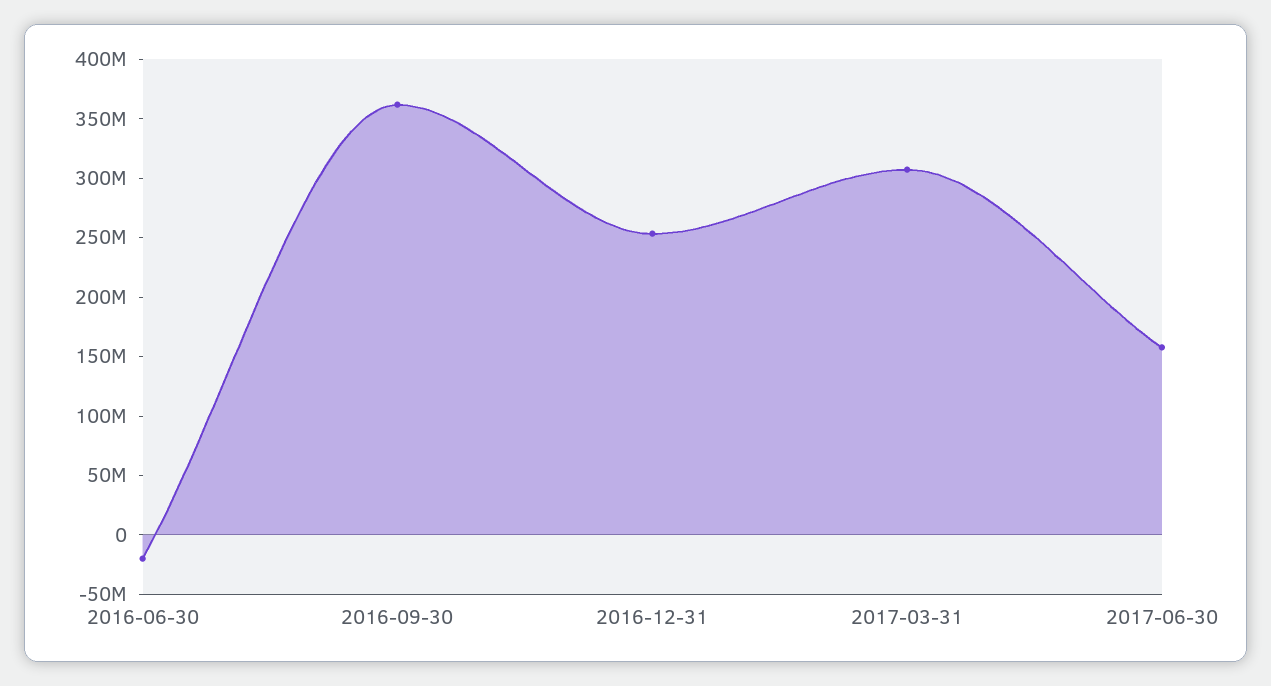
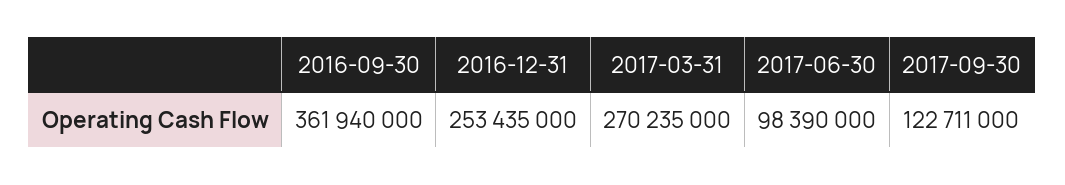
2016-06-30: -20000000 -> none
2017-03-31: 310000000 -> 270235000
2017-06-30: 160000000 -> 98390000
2017-09-30: none -> 122711000

